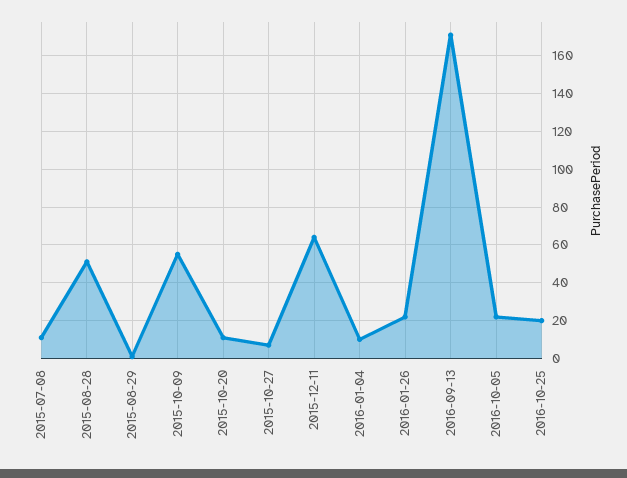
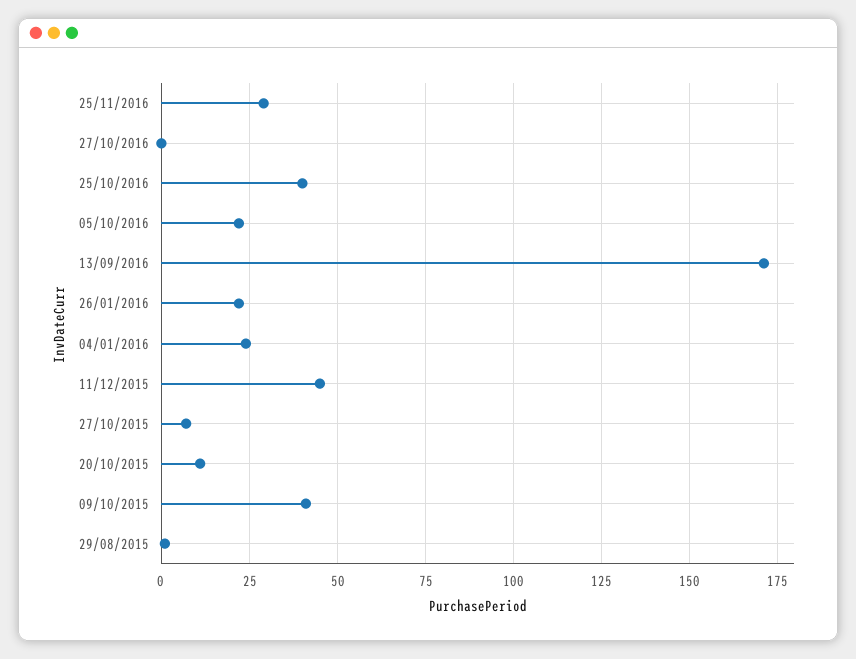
2015-07-08: 10 -> none
2015-08-28: 50 -> none
2015-10-09: 55 -> 40
2015-12-11: 65 -> 45
2016-01-04: 10 -> 25
2016-10-25: 20 -> 40
25/11/2016: none -> 30
27/10/2016: none -> 0

